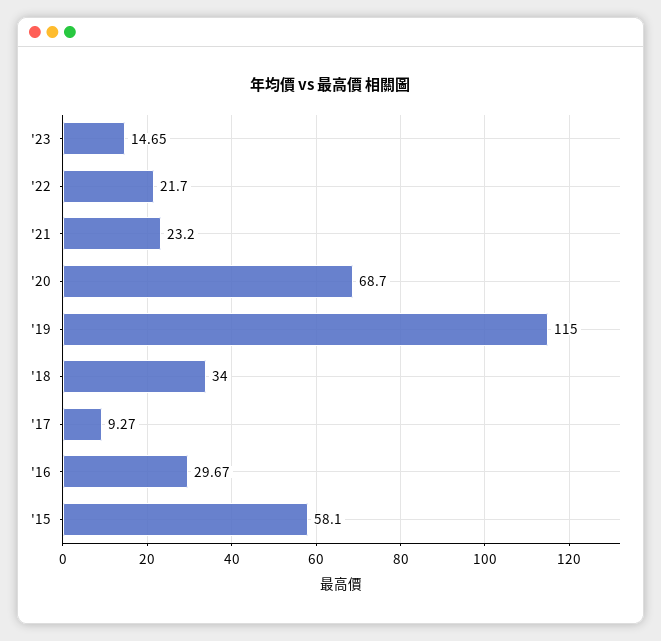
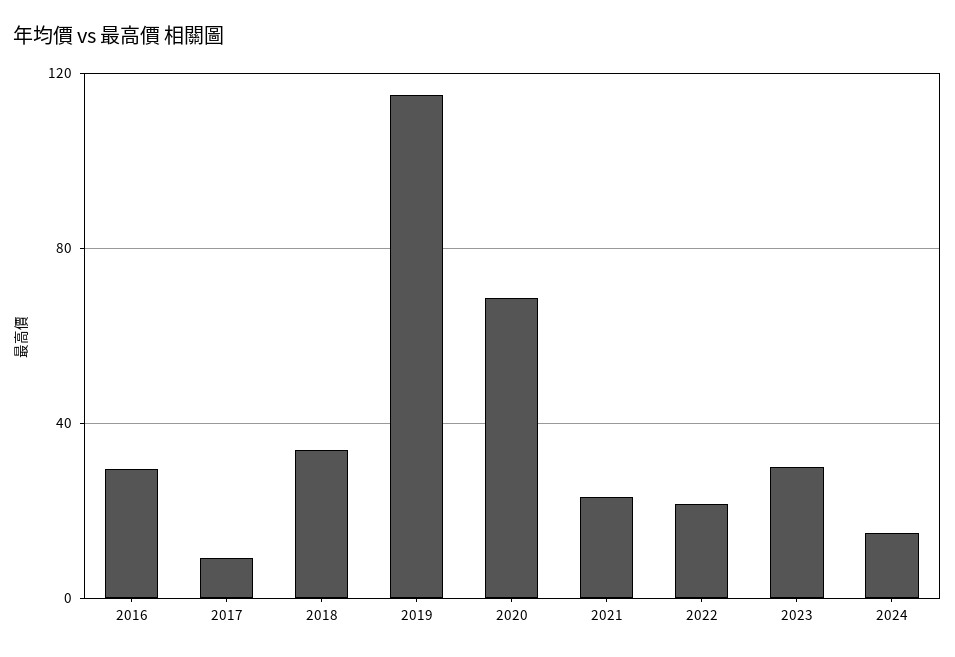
'23: 14.65 -> 30
'15: 58.1 -> none
2024: none -> 15

